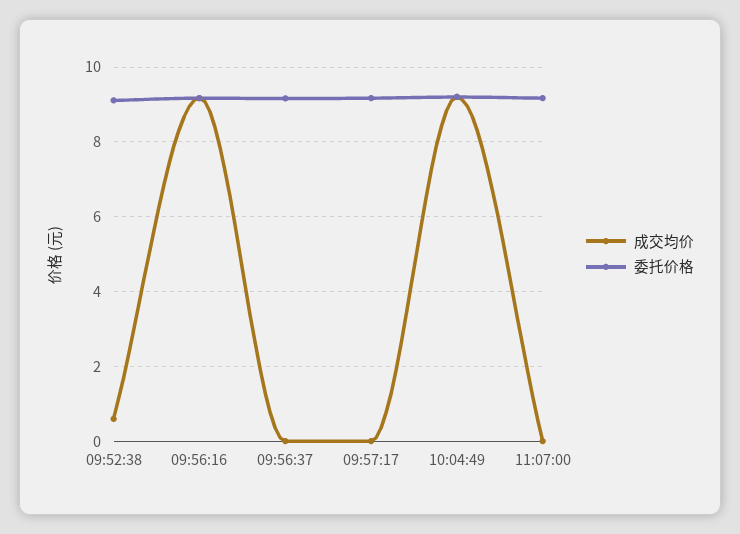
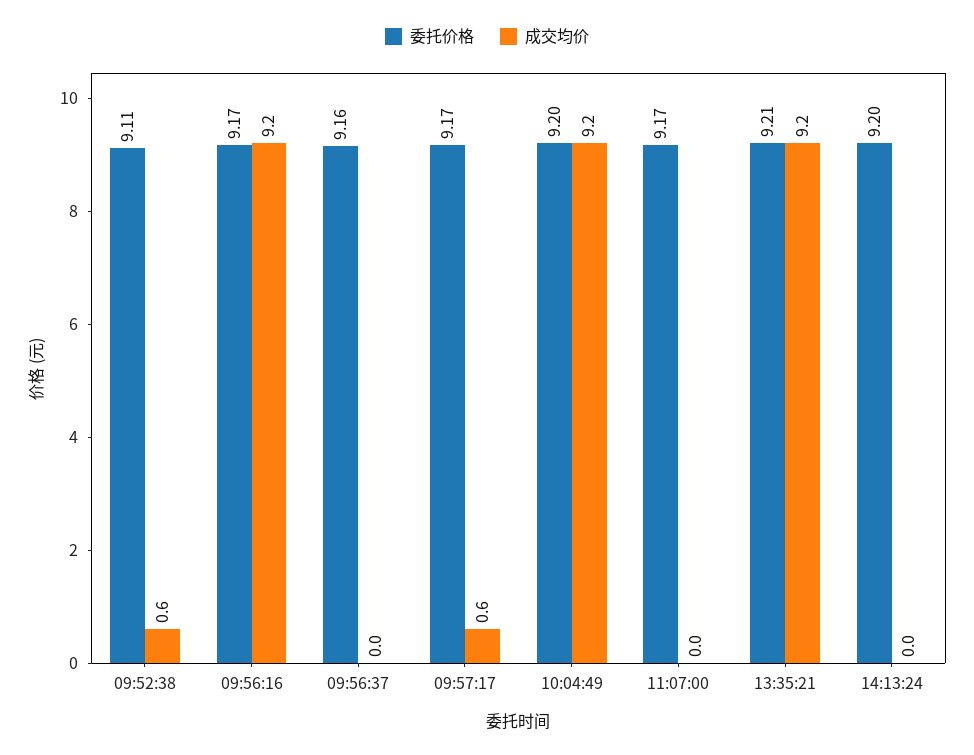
成交均价, 09:57:17: 0 -> 0.6
委托价格, 13:35:21: none -> 9.21
成交均价, 13:35:21: none -> 9.2
委托价格, 14:13:24: none -> 9.2
成交均价, 14:13:24: none -> 0

